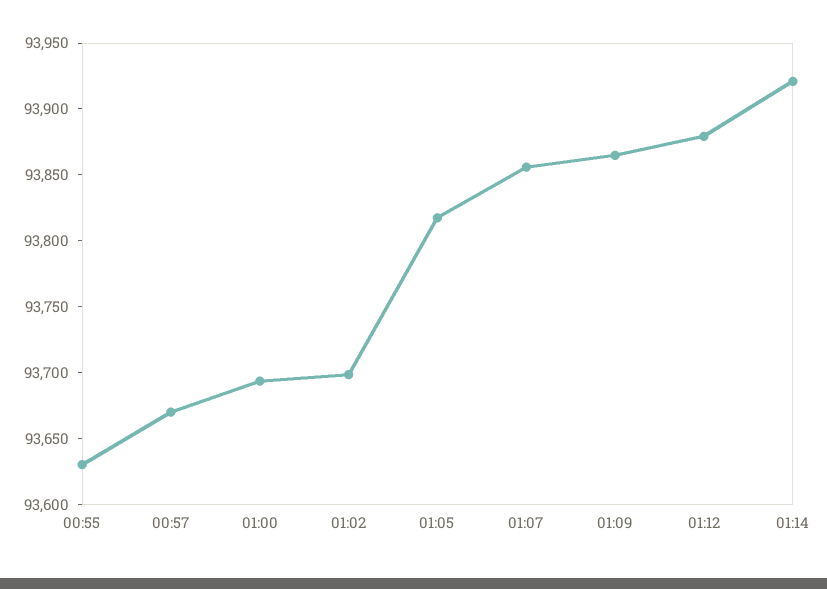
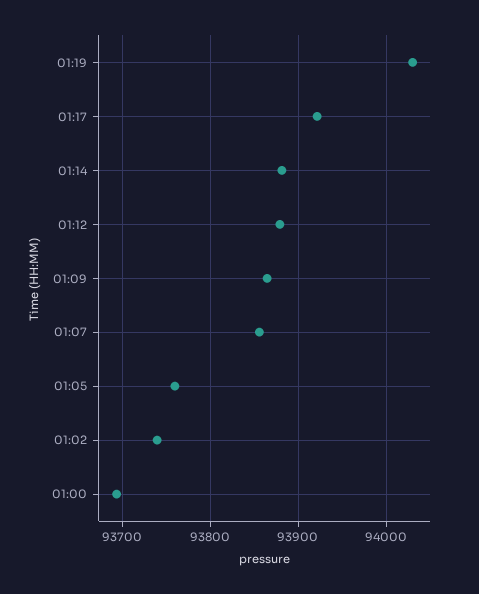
00:55: 93630 -> none
00:57: 93670 -> none
01:02: 93700 -> 93740
01:05: 93820 -> 93760
01:14: 93920 -> 93880
01:19: none -> 94030
01:17: none -> 93920

